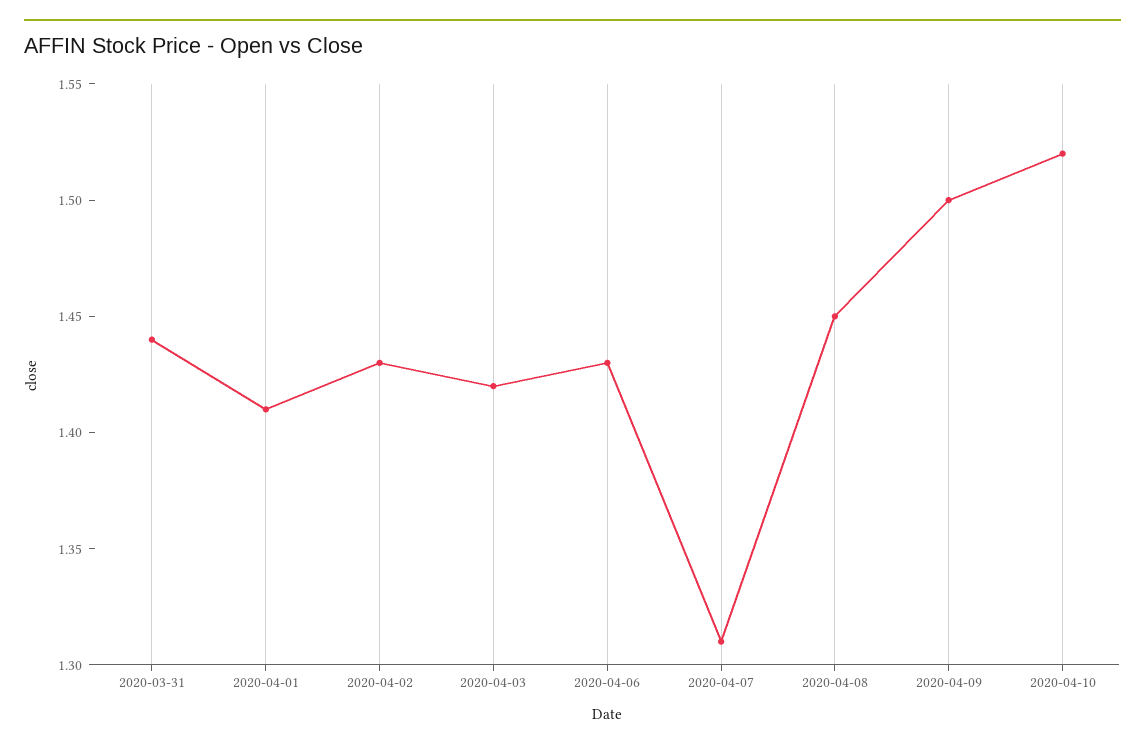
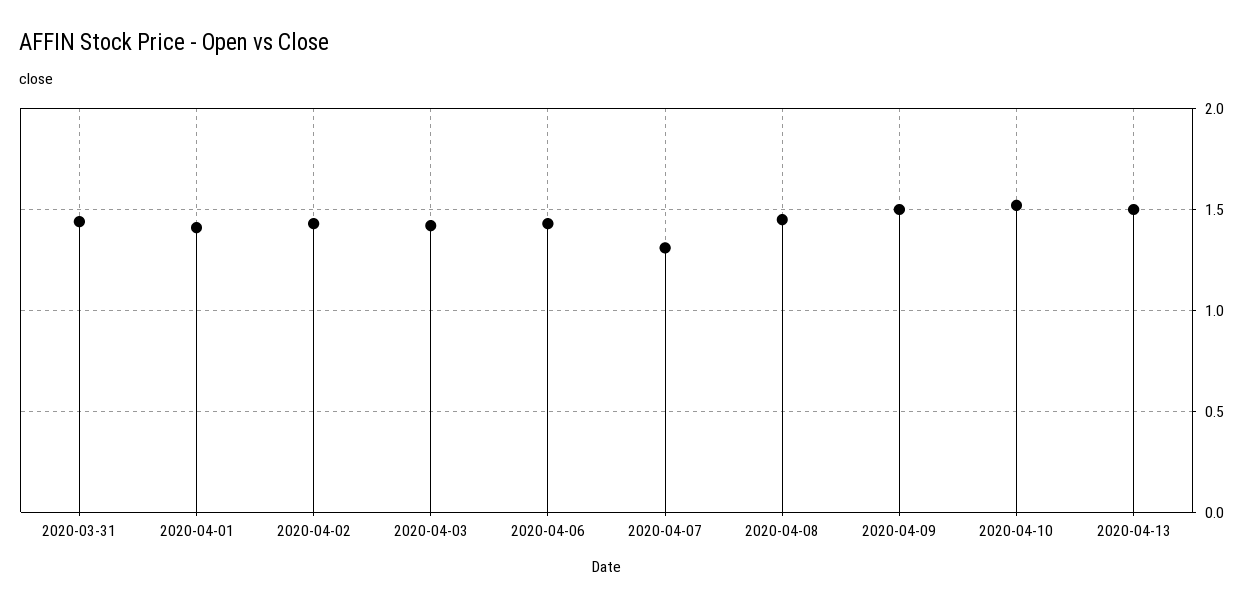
2020-04-13: none -> 1.5

